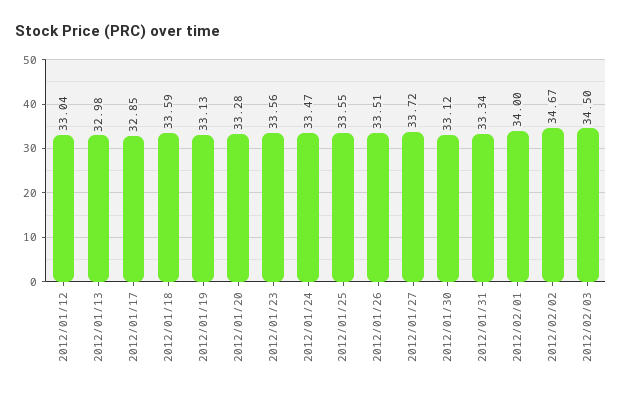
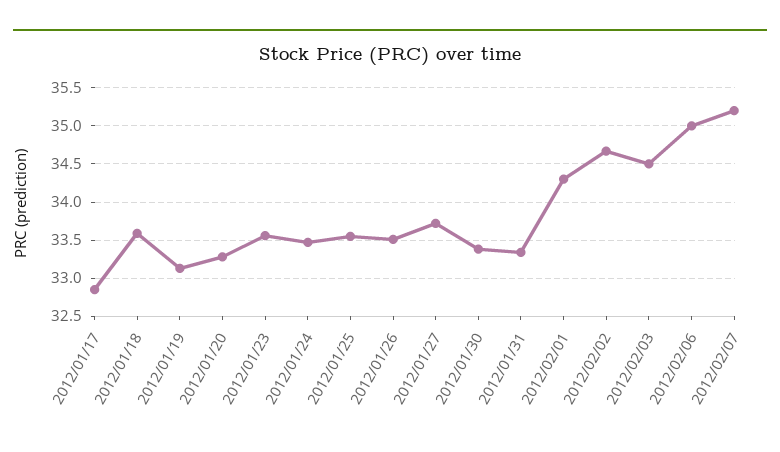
2012/01/12: 33.04 -> none
2012/01/13: 32.98 -> none
2012/01/30: 33.12 -> 33.4
2012/02/01: 34 -> 34.3
2012/02/06: none -> 35
2012/02/07: none -> 35.2

